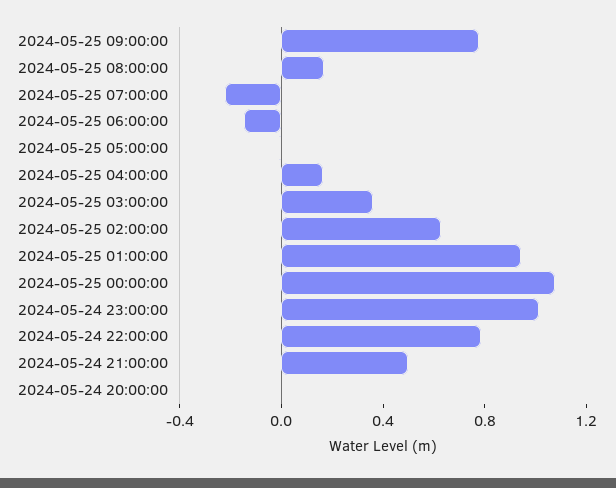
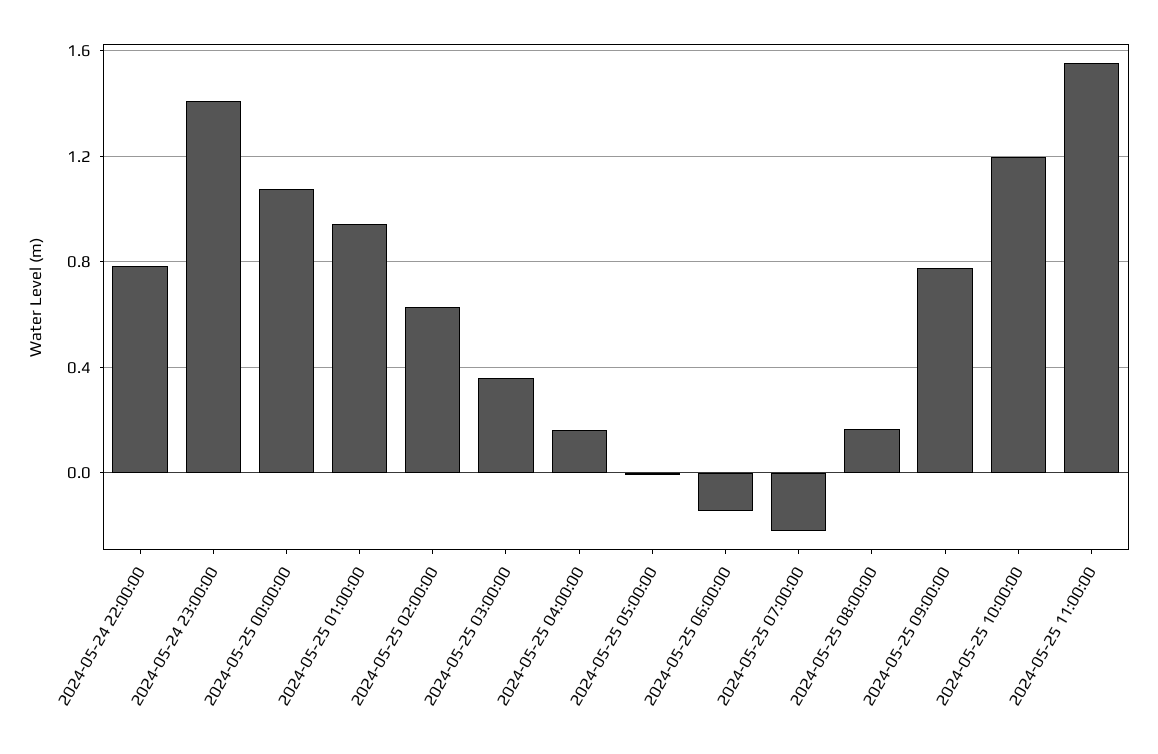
2024-05-24 23:00:00: 1 -> 1.4
2024-05-24 21:00:00: 0.5 -> none
2024-05-24 20:00:00: 0 -> none
2024-05-25 10:00:00: none -> 1.2
2024-05-25 11:00:00: none -> 1.55

